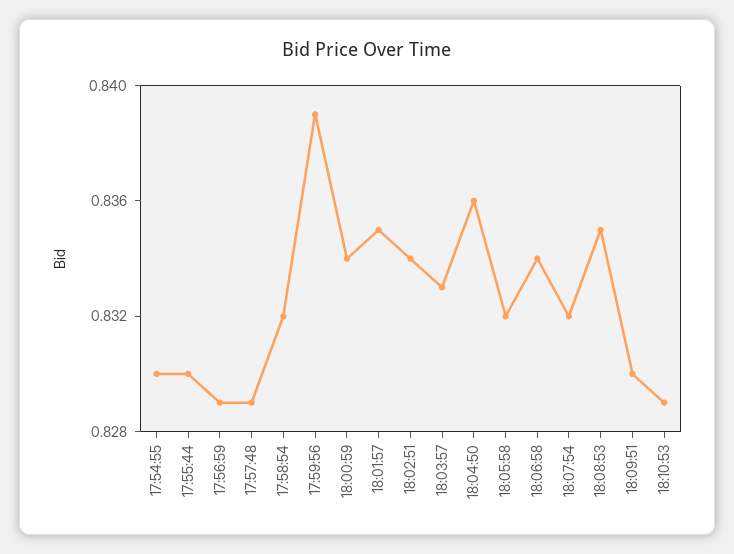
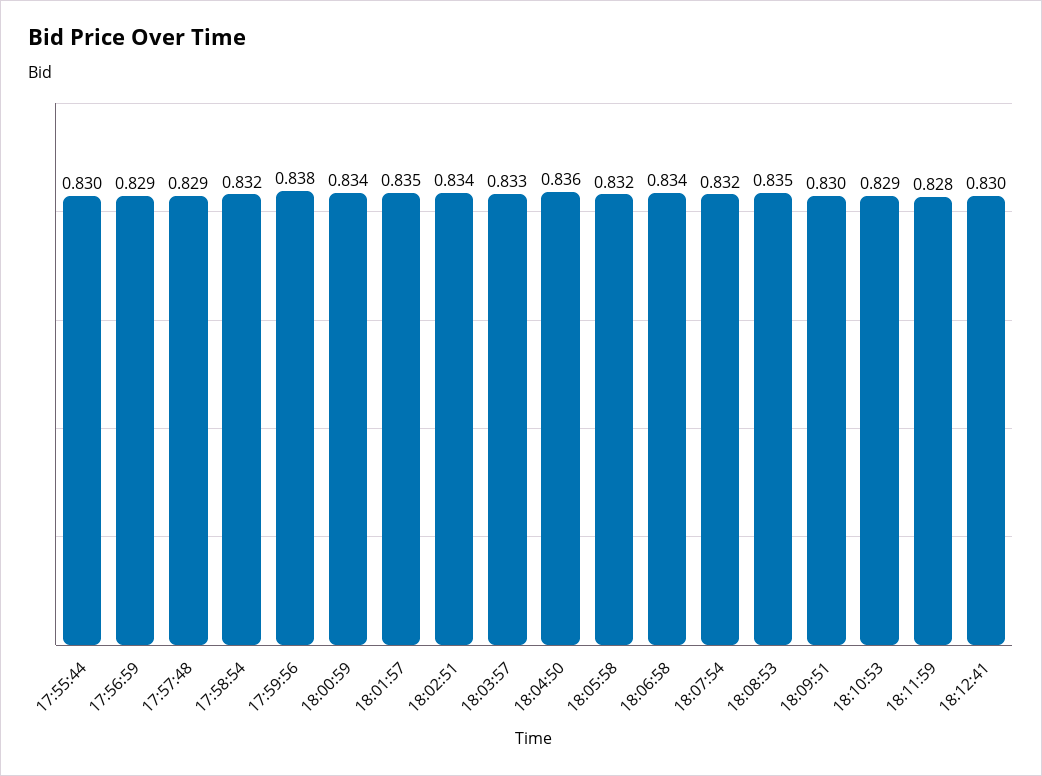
17:54:55: 0.83 -> none
17:59:56: 0.839 -> 0.838
18:11:59: none -> 0.828
18:12:41: none -> 0.83

